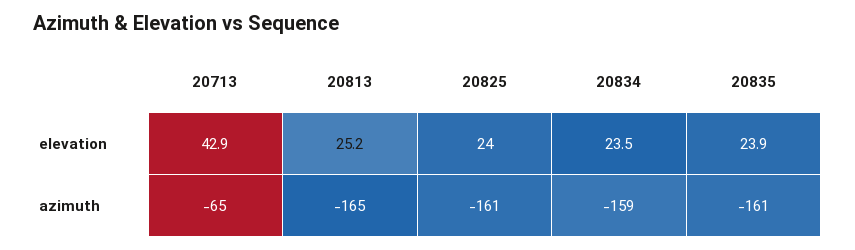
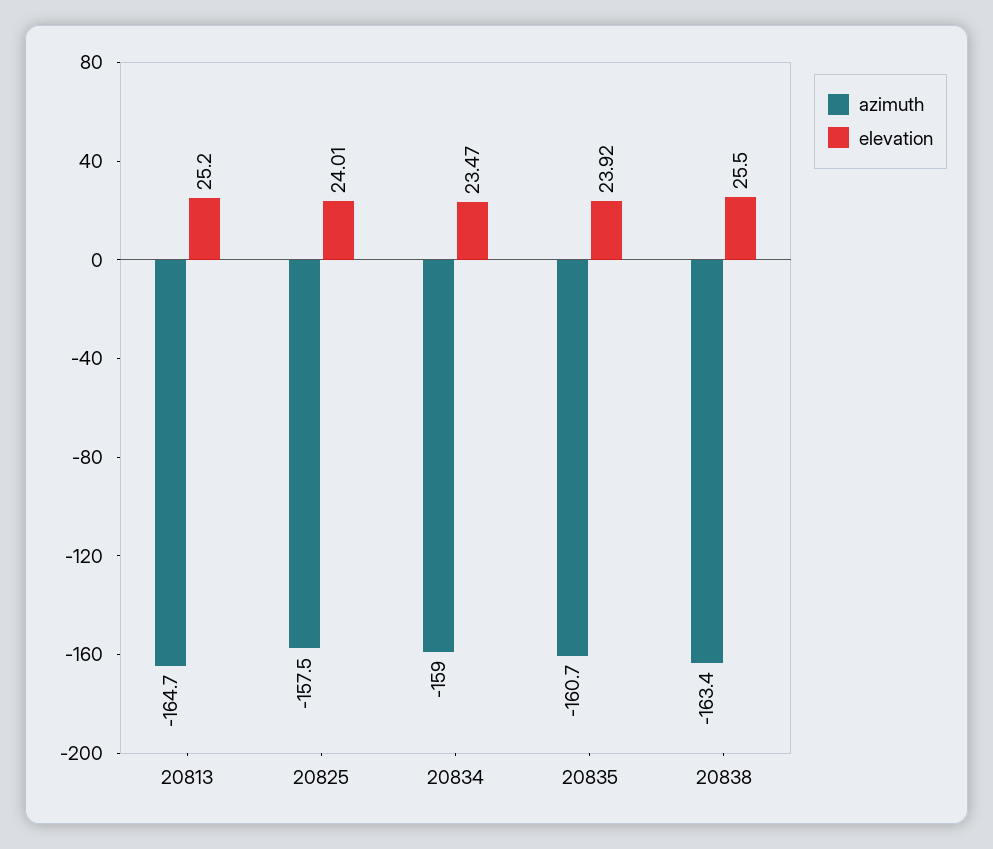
elevation, 20713: 42.9 -> none
azimuth, 20713: -65 -> none
azimuth, 20825: -161 -> -157.5
azimuth, 20838: none -> -163.4
elevation, 20838: none -> 25.5

